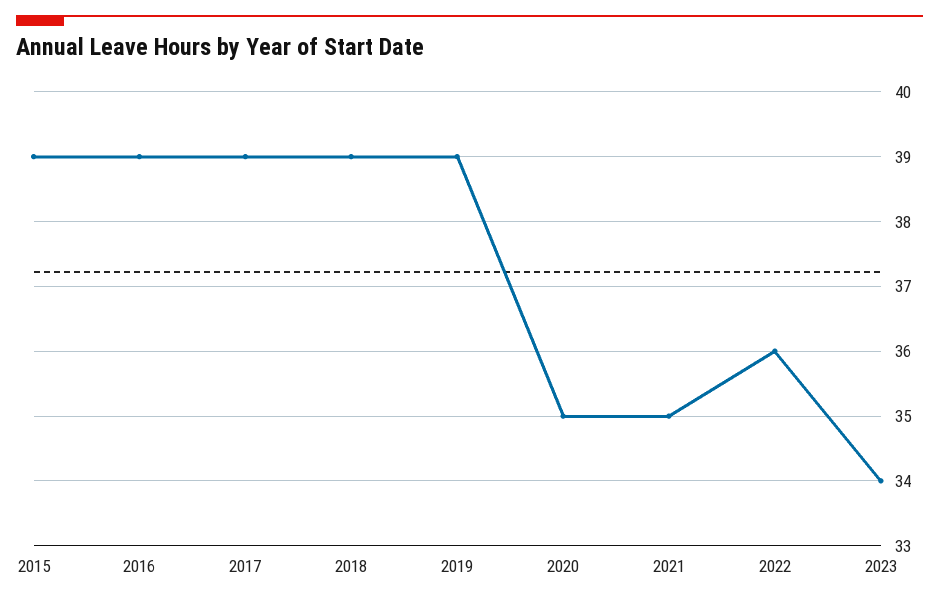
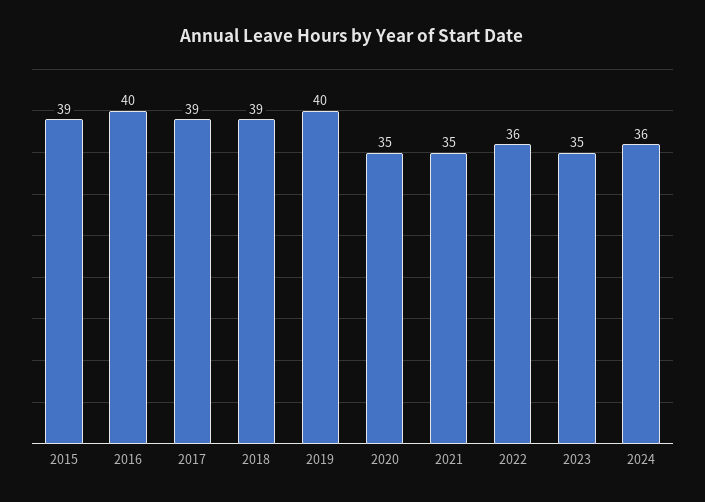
2016: 39 -> 40
2019: 39 -> 40
2023: 34 -> 35
2024: none -> 36

